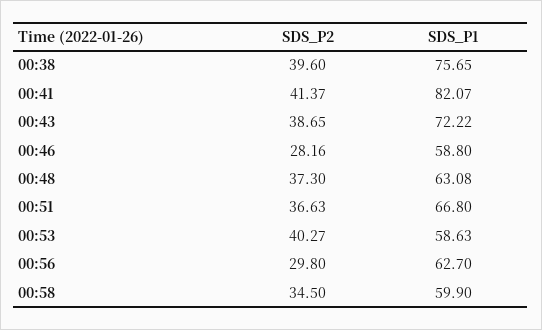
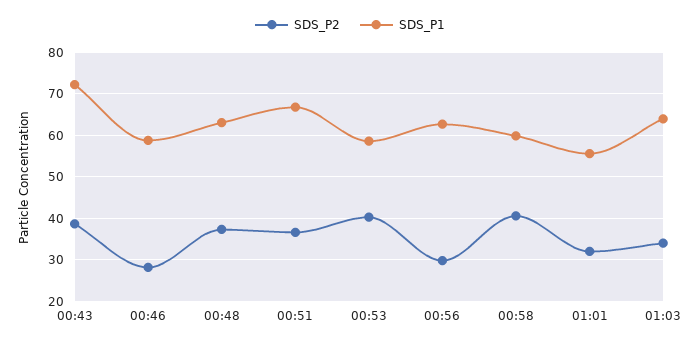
SDS_P2, 00:38: 39.6 -> none
SDS_P1, 00:38: 75.65 -> none
SDS_P2, 00:41: 41.37 -> none
SDS_P1, 00:41: 82.07 -> none
SDS_P2, 00:58: 34.5 -> 40
SDS_P2, 01:01: none -> 32
SDS_P1, 01:01: none -> 56
SDS_P2, 01:03: none -> 34
SDS_P1, 01:03: none -> 64

